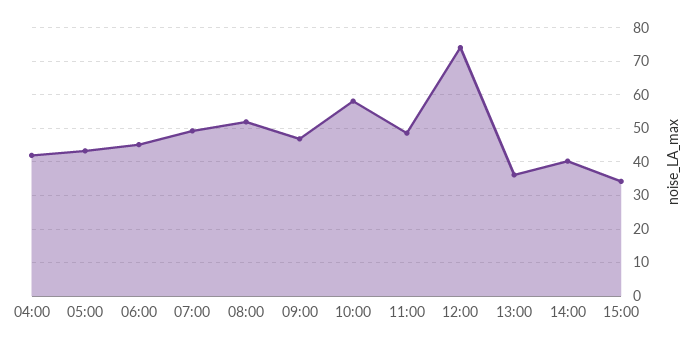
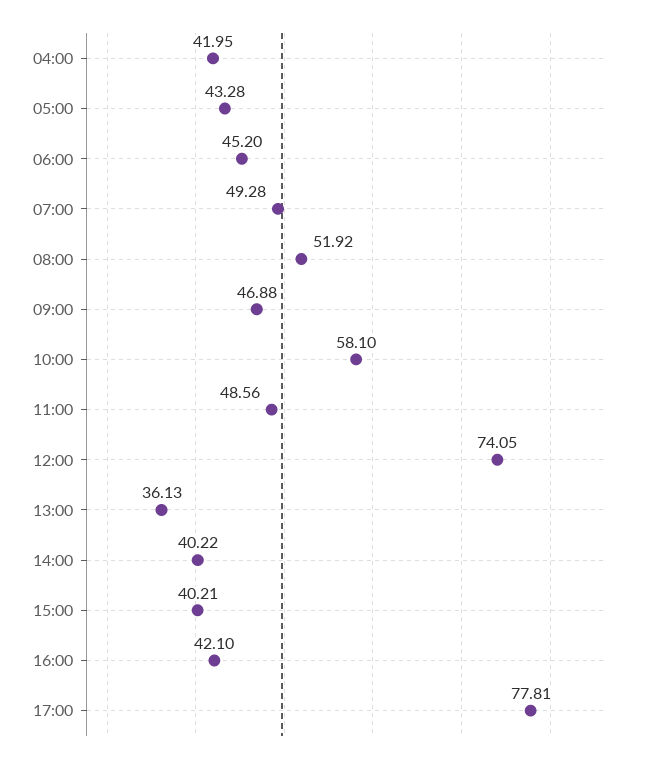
15:00: 34 -> 40.21
16:00: none -> 42.1
17:00: none -> 77.81

